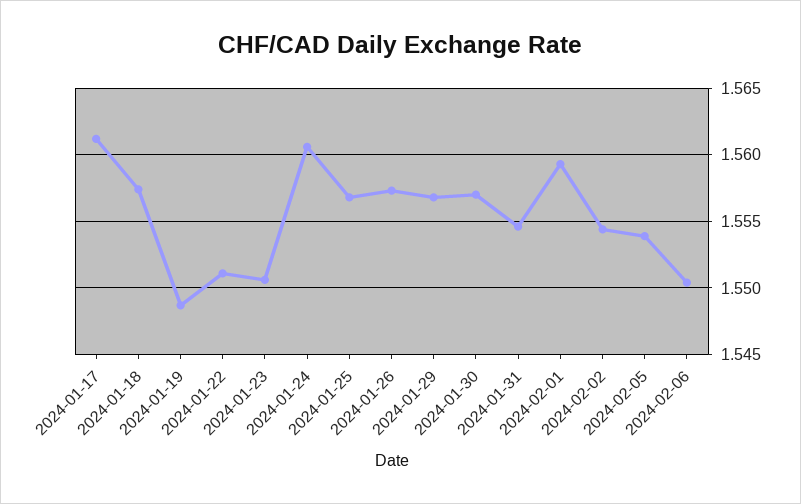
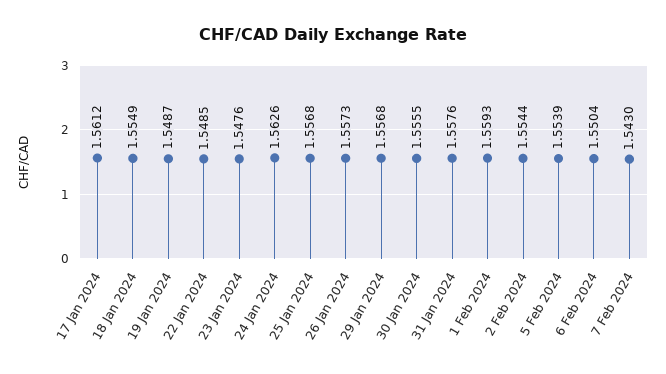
2024-01-18: 1.5575 -> 1.5549
2024-01-22: 1.551 -> 1.5485
2024-01-23: 1.5505 -> 1.5476
2024-01-24: 1.5605 -> 1.5626
2024-01-30: 1.557 -> 1.5555
2024-01-31: 1.5545 -> 1.5576
7 Feb 2024: none -> 1.543

